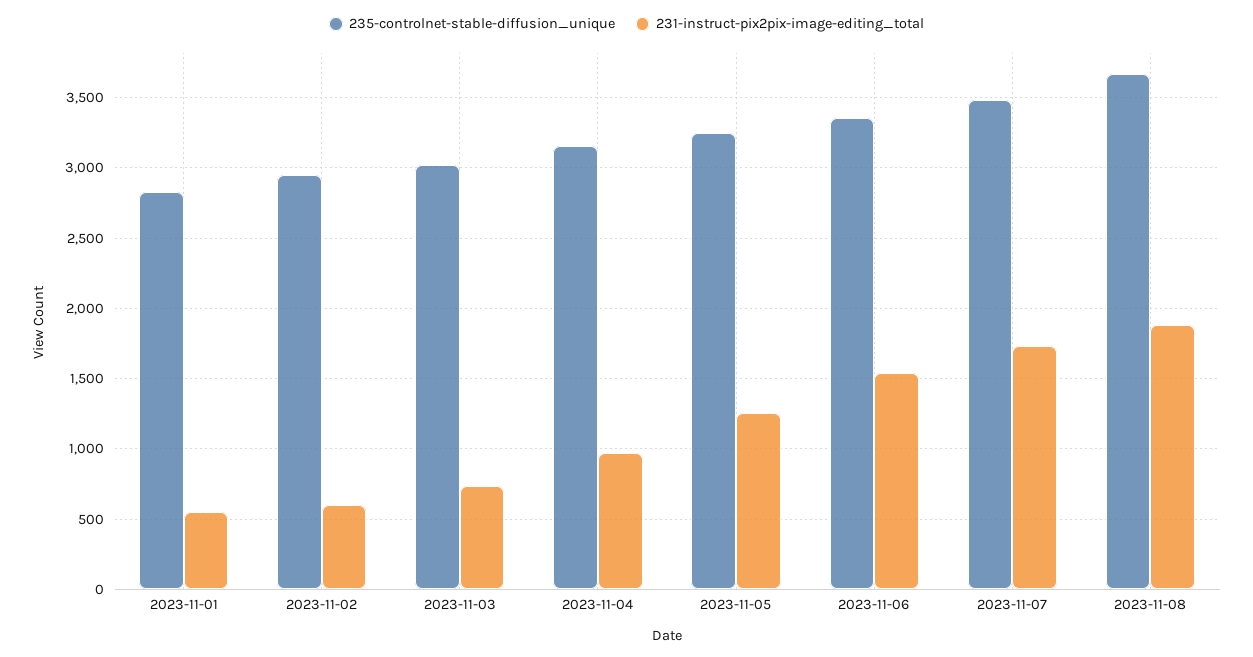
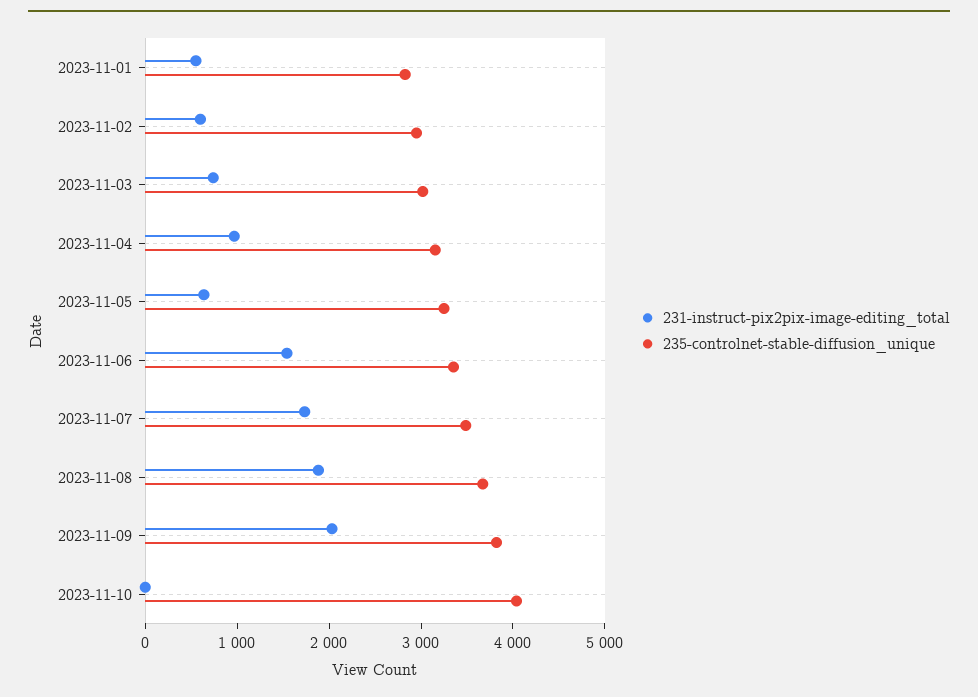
231-instruct-pix2pix-image-editing_total, 2023-11-05: 1250 -> 600
231-instruct-pix2pix-image-editing_total, 2023-11-09: none -> 2000
235-controlnet-stable-diffusion_unique, 2023-11-09: none -> 3800
231-instruct-pix2pix-image-editing_total, 2023-11-10: none -> 0
235-controlnet-stable-diffusion_unique, 2023-11-10: none -> 4000

